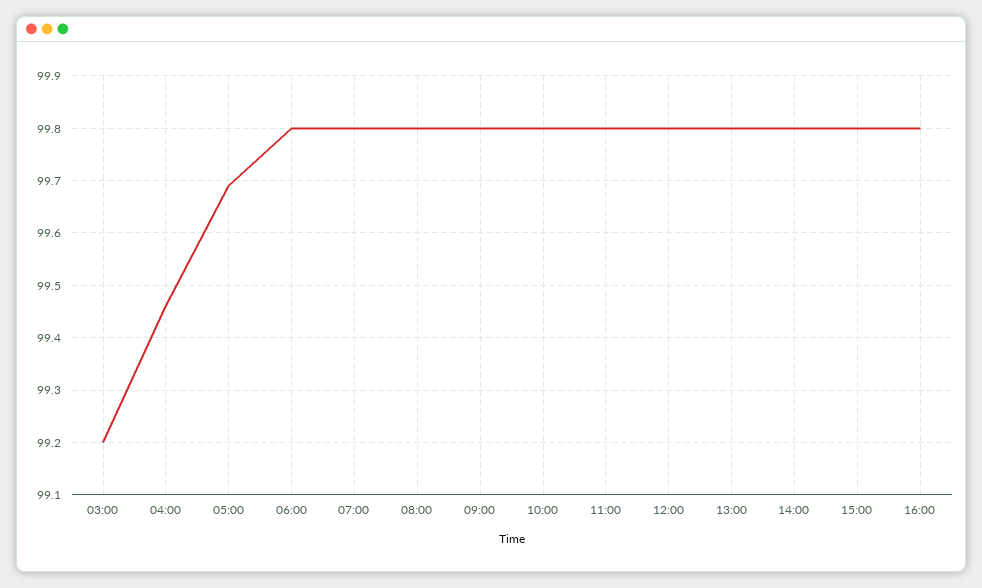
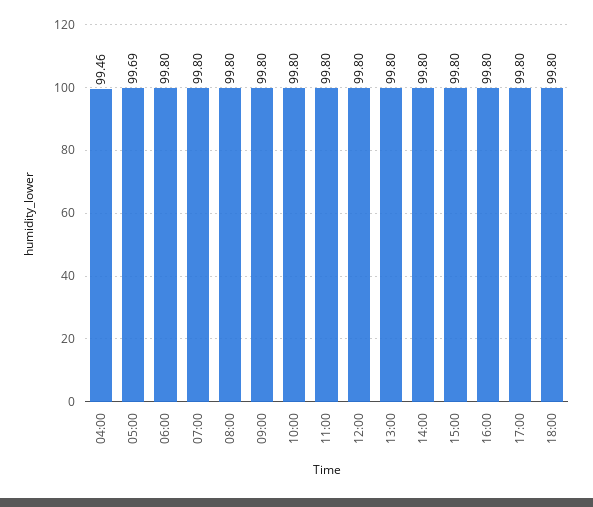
03:00: 99.2 -> none
17:00: none -> 99.8
18:00: none -> 99.8

